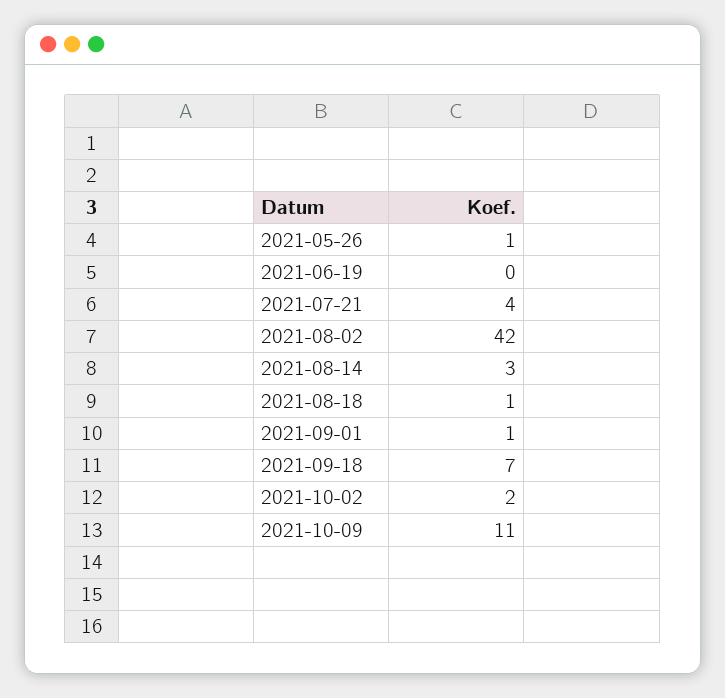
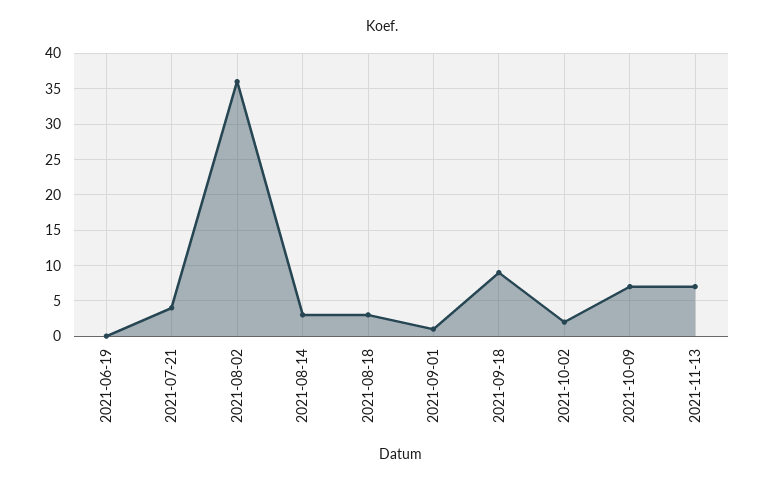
2021-05-26: 1 -> none
2021-08-02: 42 -> 36
2021-08-18: 1 -> 3
2021-09-18: 7 -> 9
2021-10-09: 11 -> 7
2021-11-13: none -> 7

